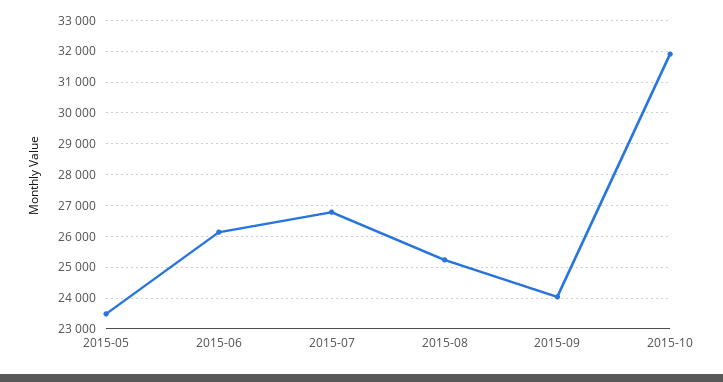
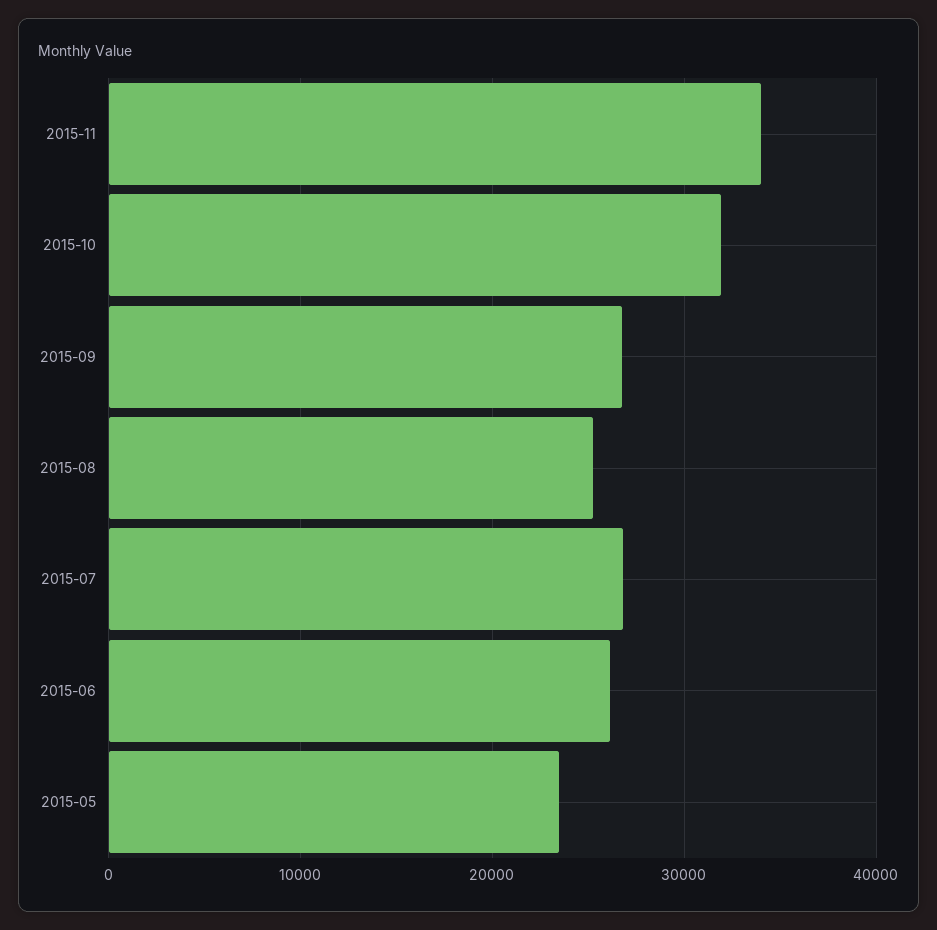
2015-09: 24000 -> 27000
2015-11: none -> 34000

